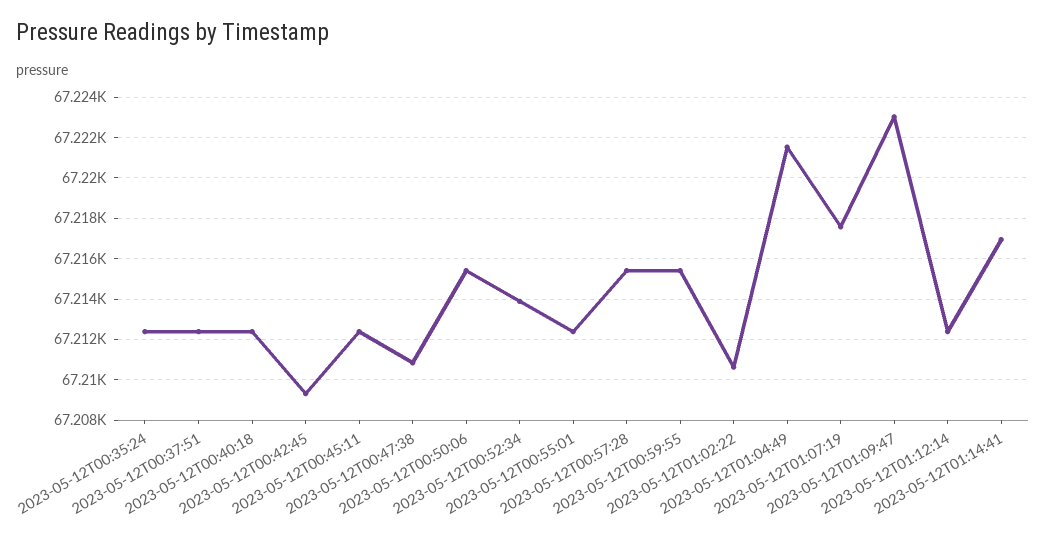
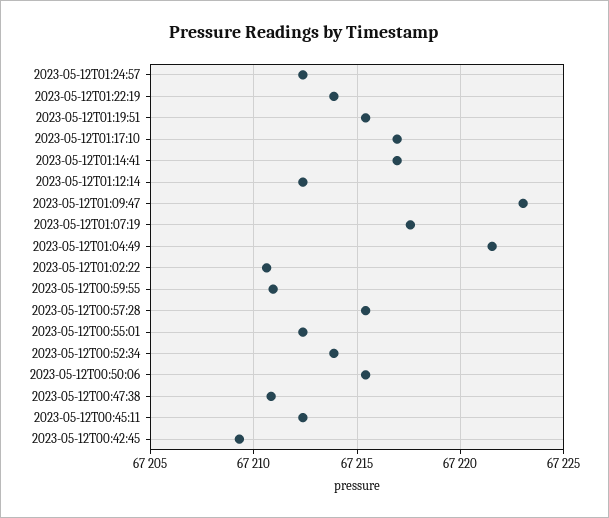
2023-05-12T00:35:24: 67212.5 -> none
2023-05-12T00:37:51: 67212.5 -> none
2023-05-12T00:40:18: 67212.5 -> none
2023-05-12T00:59:55: 67215.5 -> 67211
2023-05-12T01:24:57: none -> 67212.5
2023-05-12T01:22:19: none -> 67214
2023-05-12T01:19:51: none -> 67215.5
2023-05-12T01:17:10: none -> 67217

